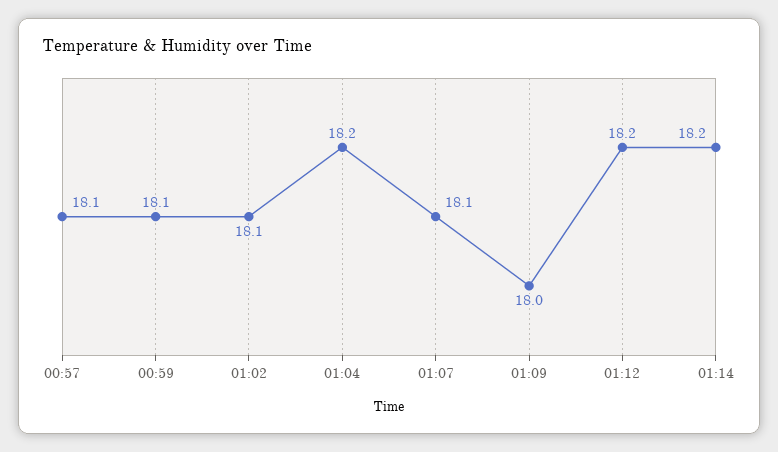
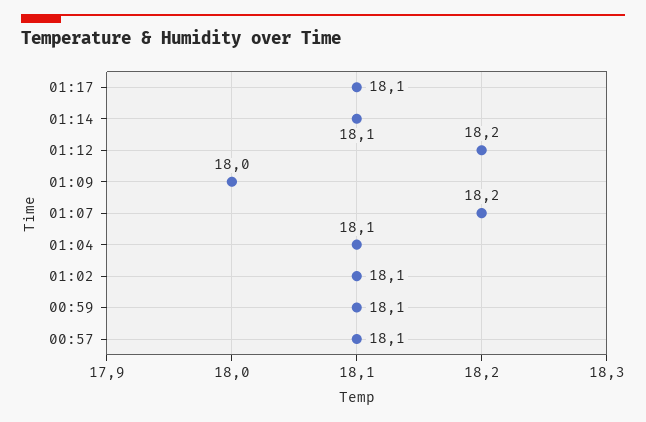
01:04: 18.2 -> 18.1
01:07: 18.1 -> 18.2
01:14: 18.2 -> 18.1
01:17: none -> 18.1

